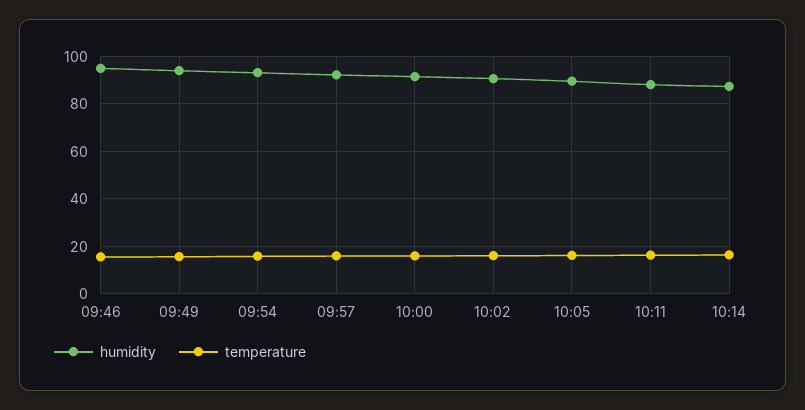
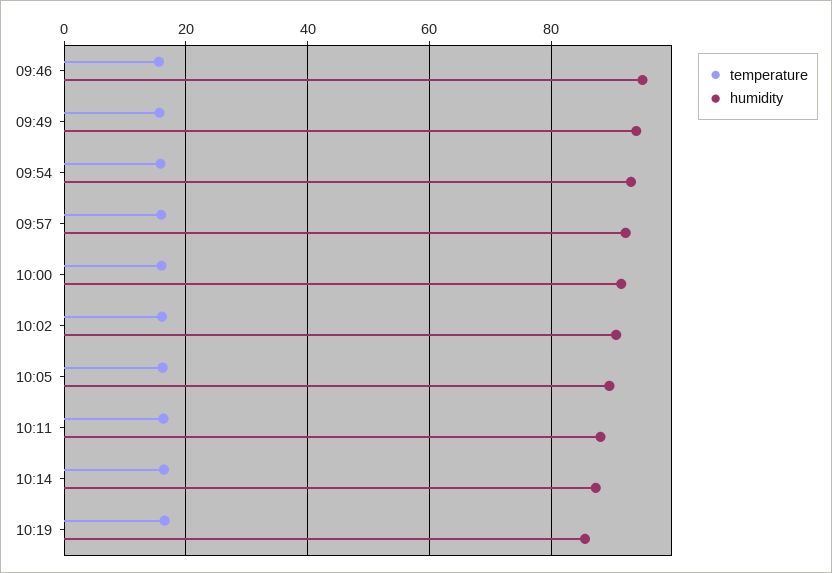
temperature, 10:19: none -> 16
humidity, 10:19: none -> 86

